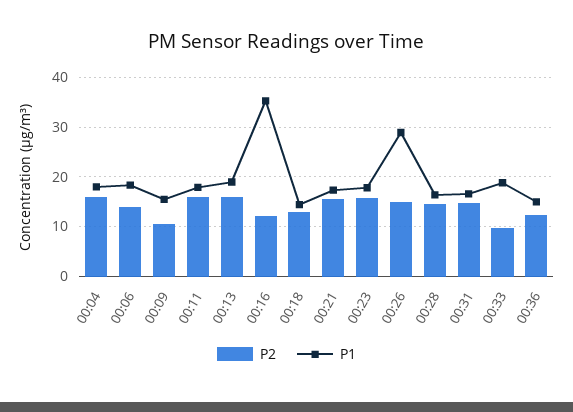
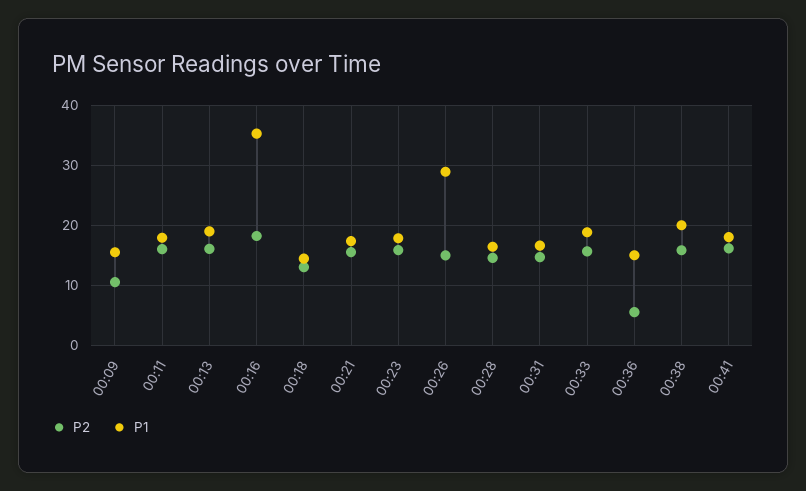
P2, 00:04: 16 -> none
P1, 00:04: 18 -> none
P2, 00:06: 14 -> none
P1, 00:06: 18 -> none
P2, 00:16: 12 -> 18
P2, 00:33: 10 -> 16
P2, 00:36: 12 -> 6
P2, 00:38: none -> 16
P1, 00:38: none -> 20
P2, 00:41: none -> 16
P1, 00:41: none -> 18

